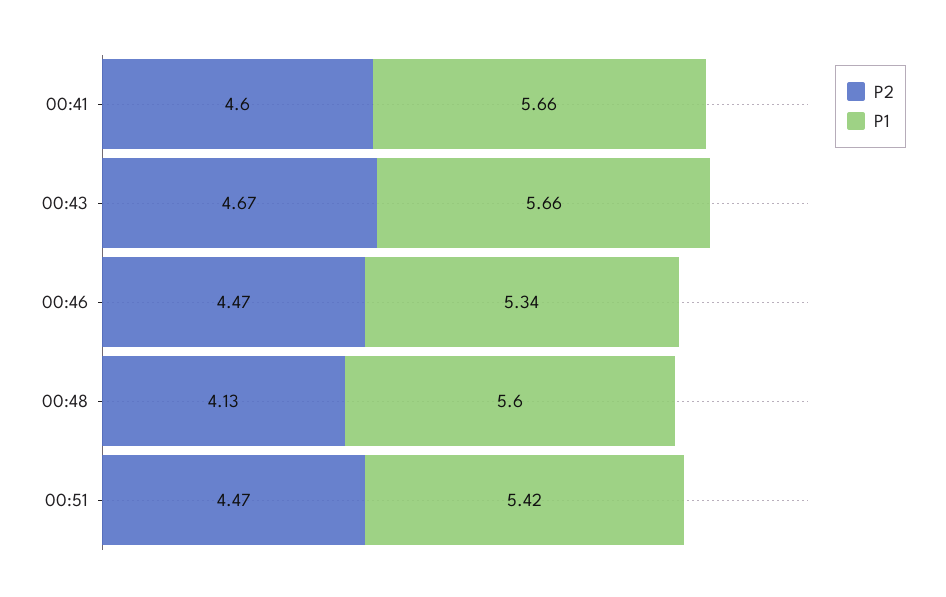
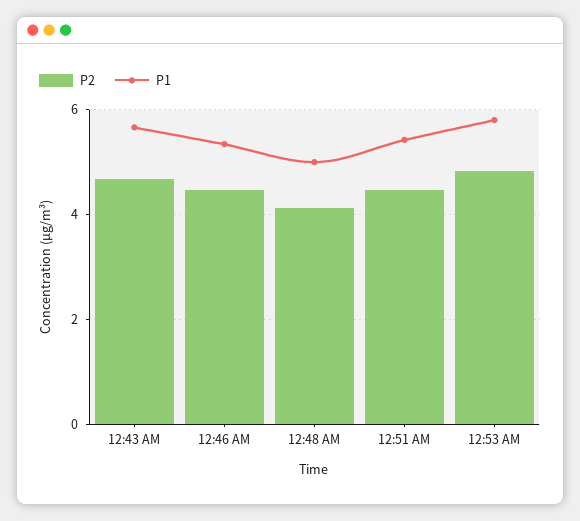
P2, 00:41: 4.6 -> none
P1, 00:41: 5.66 -> none
P1, 00:48: 5.6 -> 5
P2, 12:53 AM: none -> 4.8
P1, 12:53 AM: none -> 5.8

